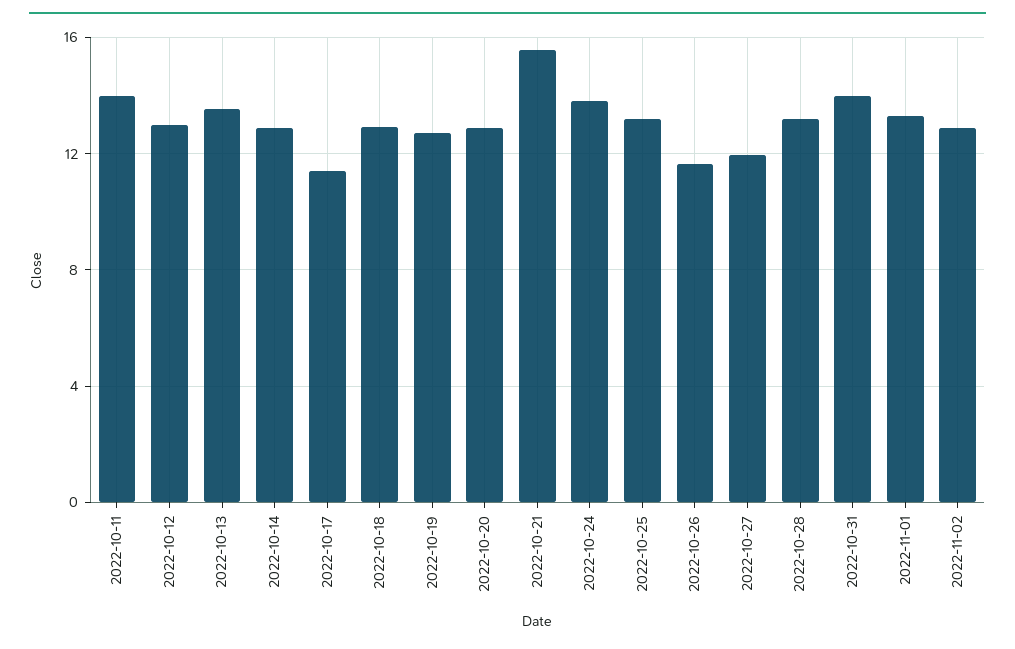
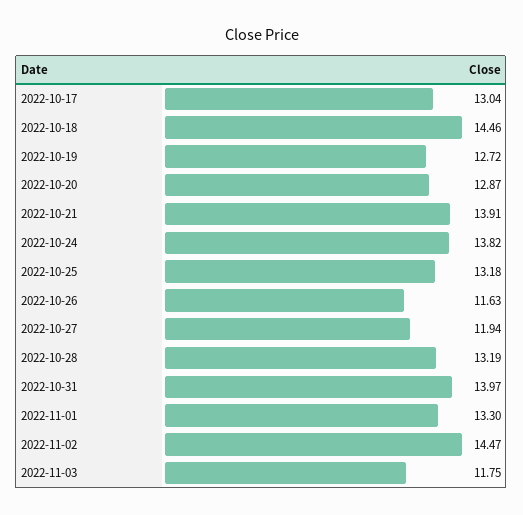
2022-10-11: 14 -> none
2022-10-12: 13 -> none
2022-10-13: 13.5 -> none
2022-10-14: 13 -> none
2022-10-17: 11.5 -> 13.04
2022-10-18: 13 -> 14.46
2022-10-21: 15.5 -> 13.91
2022-11-02: 13 -> 14.47
2022-11-03: none -> 11.75

